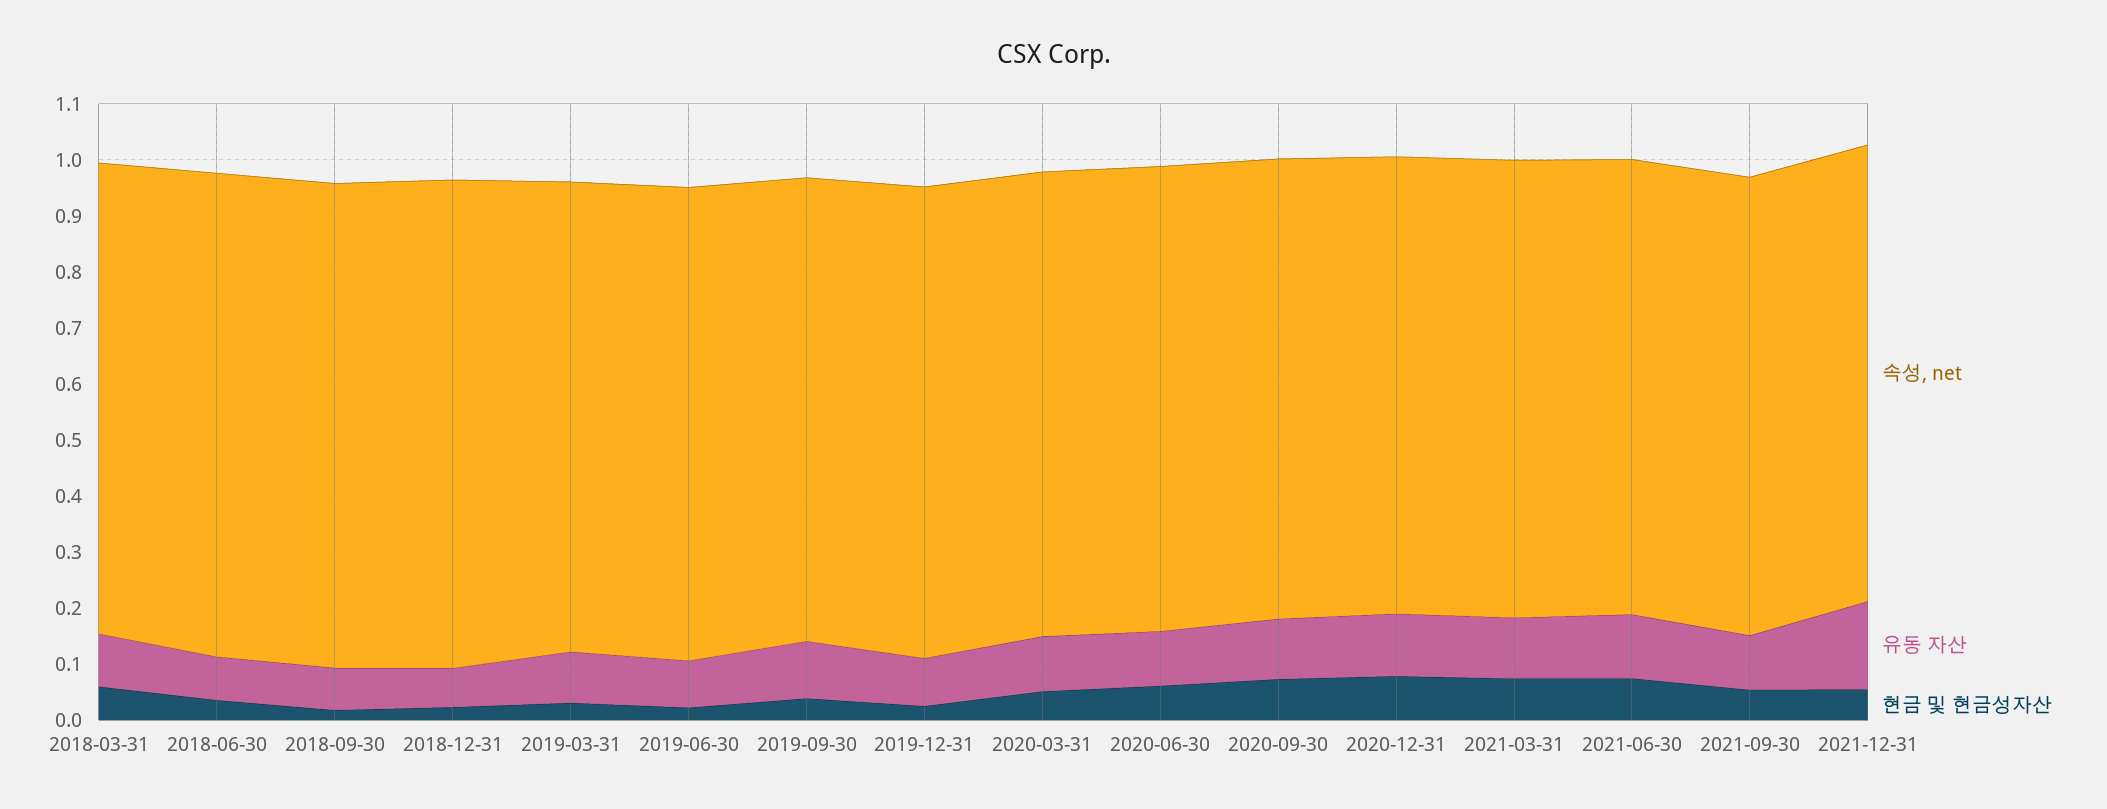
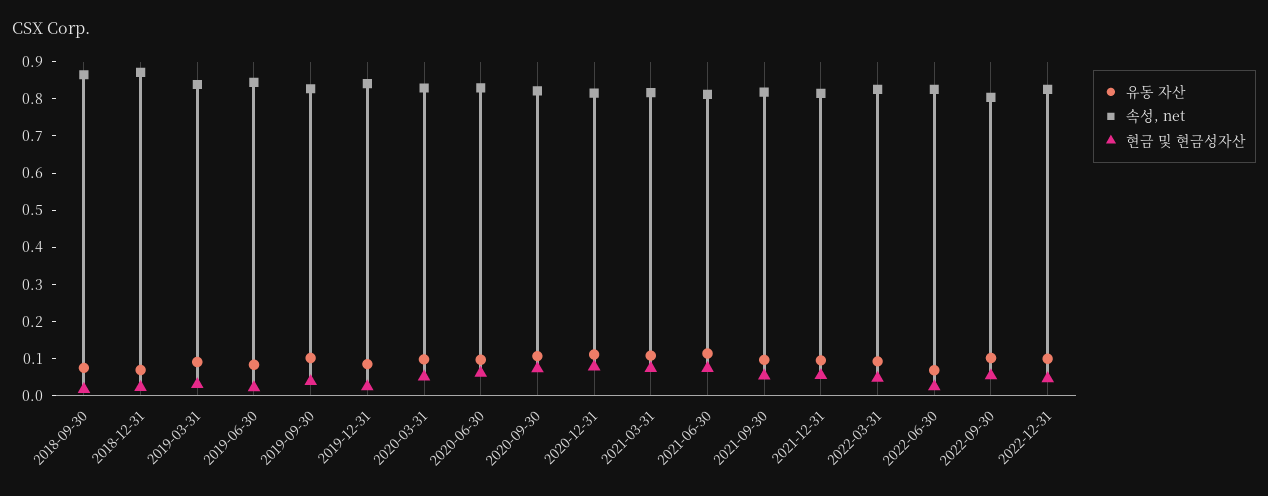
속성, net, 2018-03-31: 0.84 -> none
유동 자산, 2018-03-31: 0.1 -> none
현금 및 현금성자산, 2018-03-31: 0.06 -> none
속성, net, 2018-06-30: 0.86 -> none
유동 자산, 2018-06-30: 0.08 -> none
현금 및 현금성자산, 2018-06-30: 0.04 -> none
유동 자산, 2021-12-31: 0.16 -> 0.1
유동 자산, 2022-03-31: none -> 0.1
속성, net, 2022-03-31: none -> 0.825
현금 및 현금성자산, 2022-03-31: none -> 0.05
유동 자산, 2022-06-30: none -> 0.075
속성, net, 2022-06-30: none -> 0.825
현금 및 현금성자산, 2022-06-30: none -> 0.025
유동 자산, 2022-09-30: none -> 0.1
속성, net, 2022-09-30: none -> 0.8
현금 및 현금성자산, 2022-09-30: none -> 0.05
유동 자산, 2022-12-31: none -> 0.1
속성, net, 2022-12-31: none -> 0.825
현금 및 현금성자산, 2022-12-31: none -> 0.05

